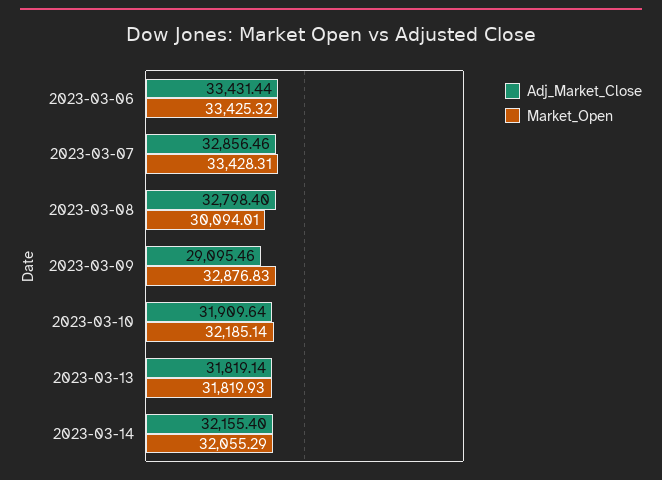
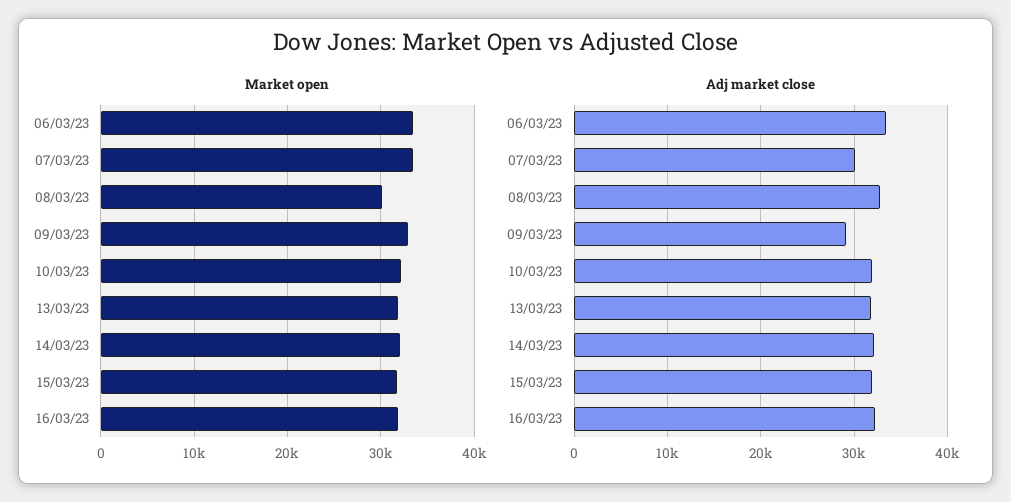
Adj_Market_Close, 2023-03-07: 32856.46 -> 30000
Market_Open, 15/03/23: none -> 32000
Market_Open, 16/03/23: none -> 32000
Adj_Market_Close, 15/03/23: none -> 32000
Adj_Market_Close, 16/03/23: none -> 32000

